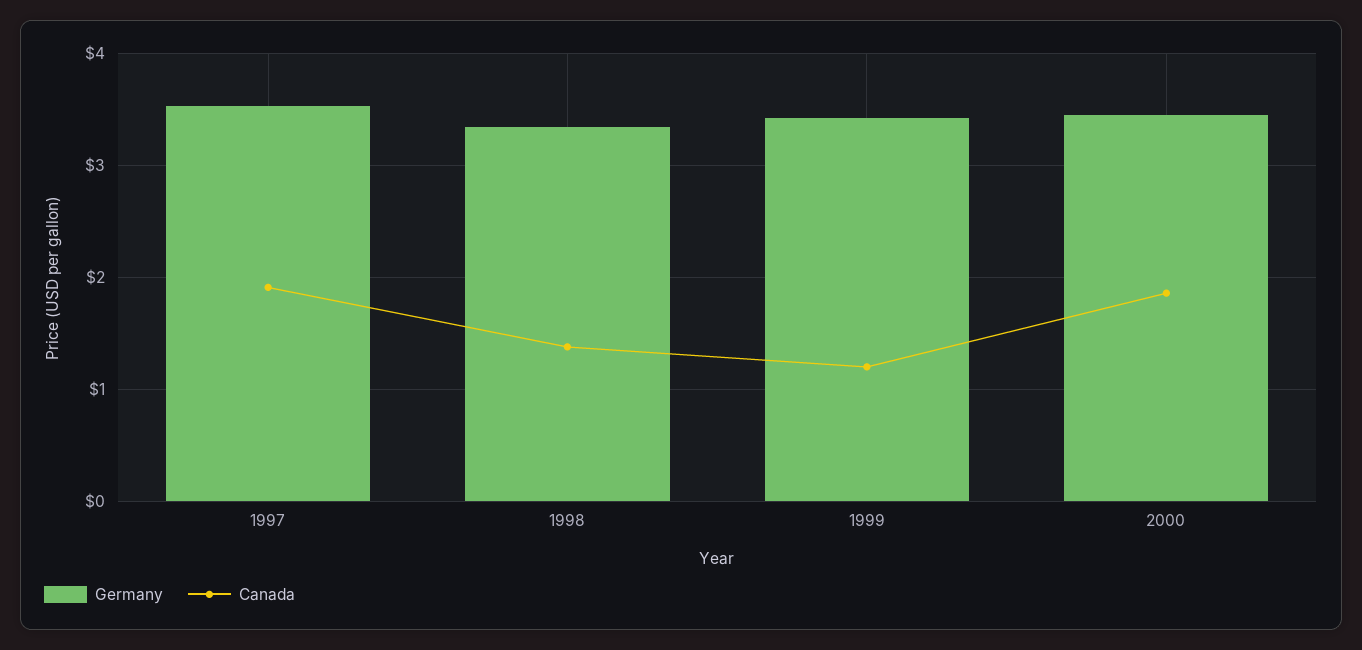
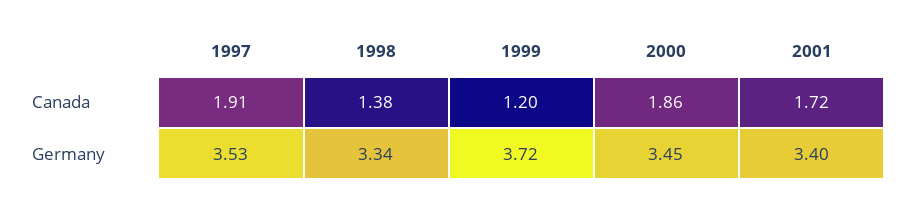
Germany, 1999: 3.4 -> 3.72
Canada, 2001: none -> 1.72
Germany, 2001: none -> 3.4

